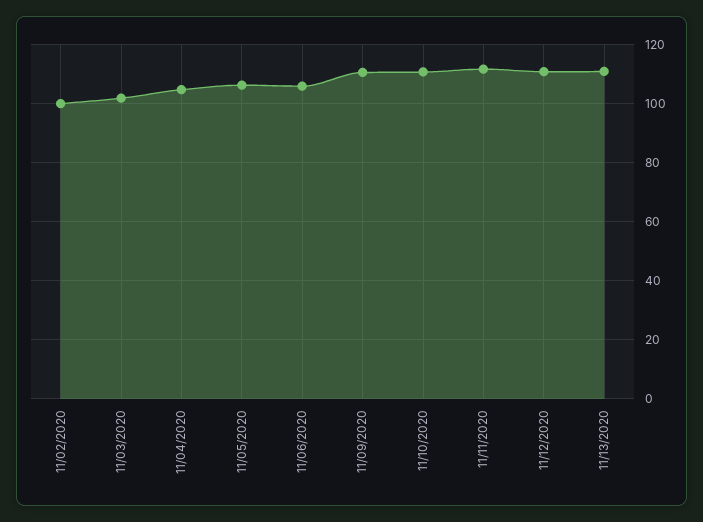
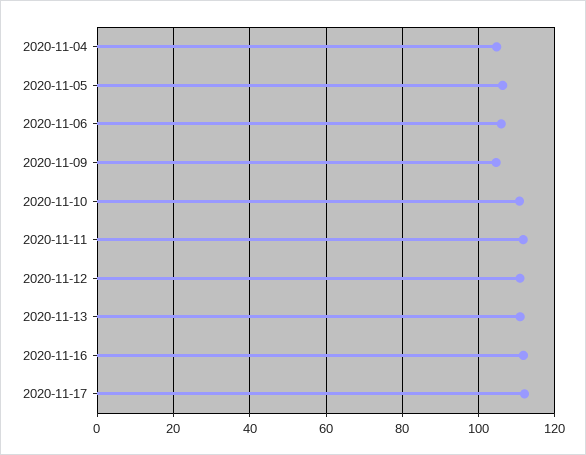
11/02/2020: 100 -> none
11/03/2020: 102.5 -> none
11/09/2020: 110 -> 104
2020-11-16: none -> 112
2020-11-17: none -> 112

